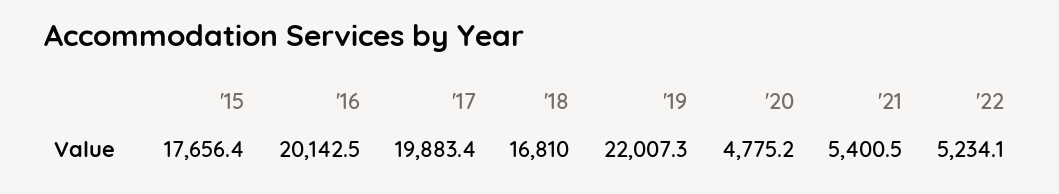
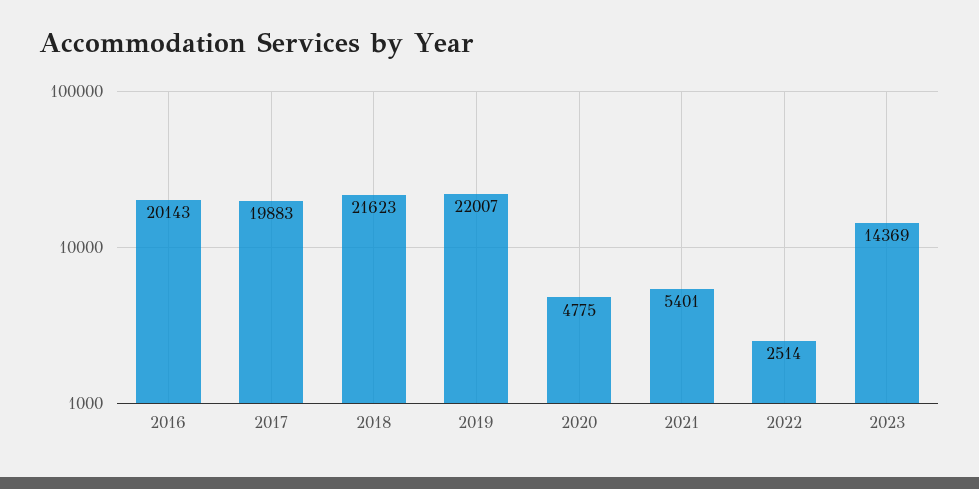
'15: 17656.4 -> none
'18: 16810 -> 21623
'22: 5234.1 -> 2514
2023: none -> 14369

